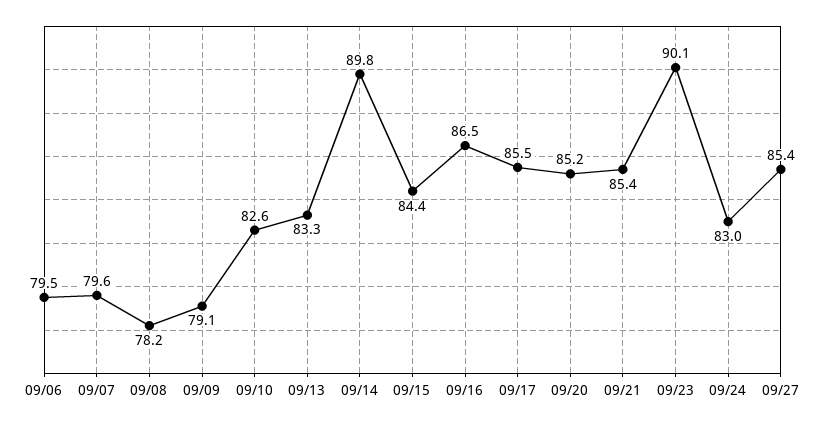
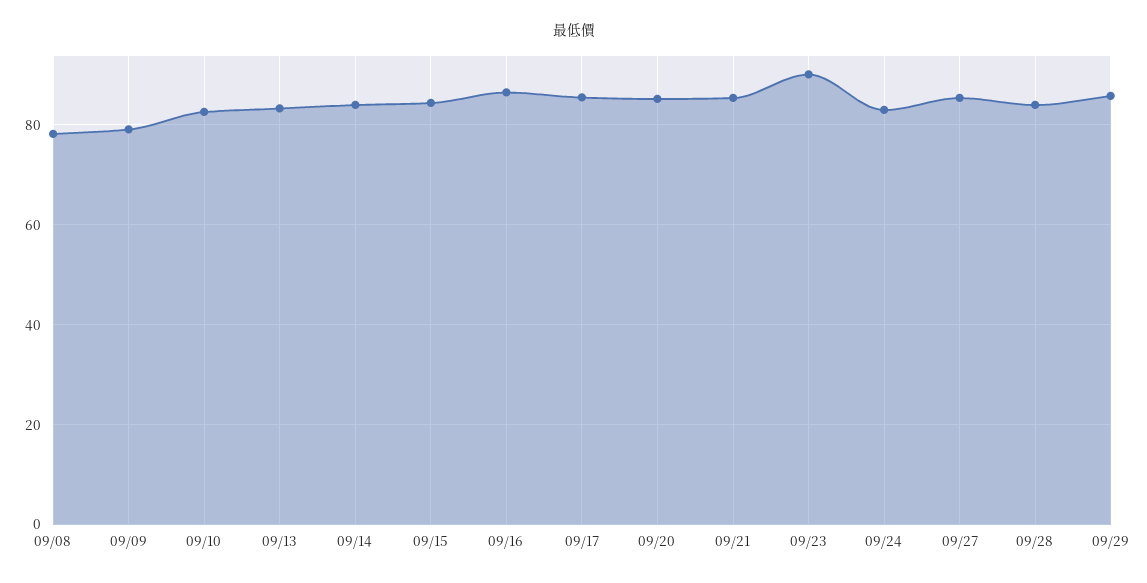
09/06: 79.5 -> none
09/07: 79.6 -> none
09/14: 89.8 -> 84
09/28: none -> 84
09/29: none -> 86

